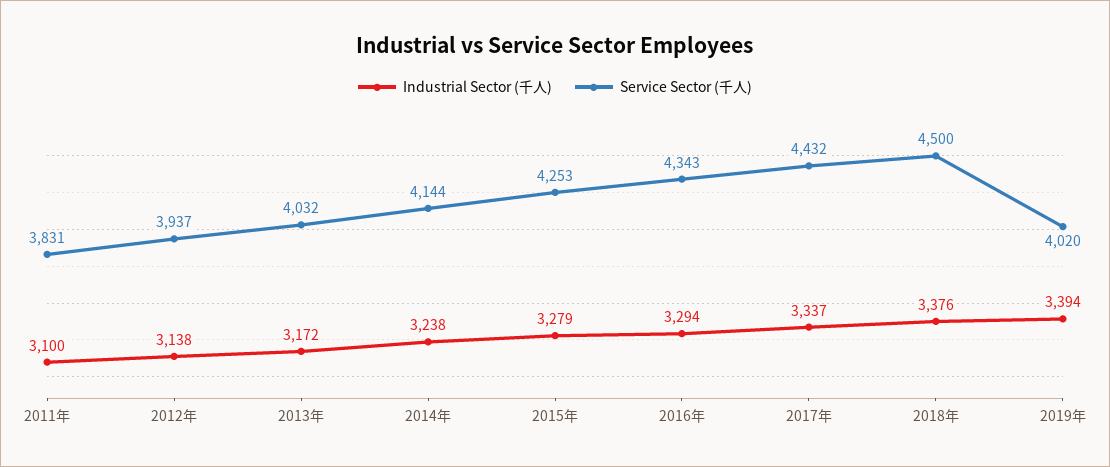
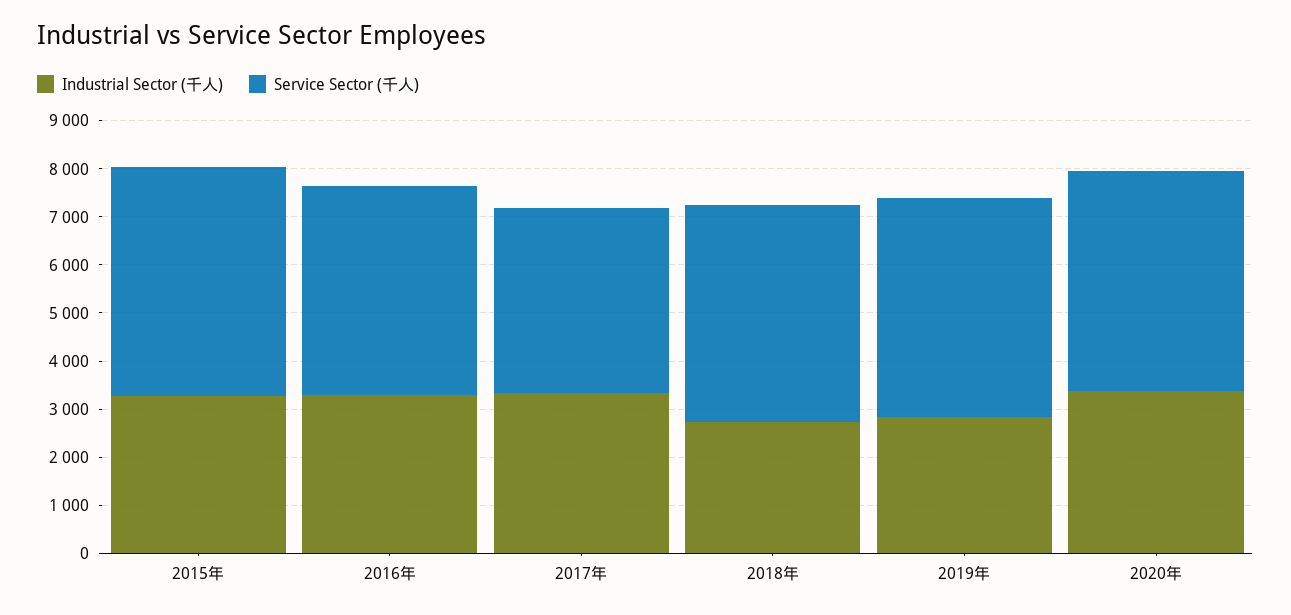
Industrial Sector (千人), 2011年: 3100 -> none
Service Sector (千人), 2011年: 3831 -> none
Industrial Sector (千人), 2012年: 3138 -> none
Service Sector (千人), 2012年: 3937 -> none
Industrial Sector (千人), 2013年: 3172 -> none
Service Sector (千人), 2013年: 4032 -> none
Industrial Sector (千人), 2014年: 3238 -> none
Service Sector (千人), 2014年: 4144 -> none
Service Sector (千人), 2015年: 4253 -> 4800
Service Sector (千人), 2017年: 4432 -> 3800
Industrial Sector (千人), 2018年: 3376 -> 2800
Industrial Sector (千人), 2019年: 3394 -> 2800
Service Sector (千人), 2019年: 4020 -> 4600
Industrial Sector (千人), 2020年: none -> 3400
Service Sector (千人), 2020年: none -> 4600

